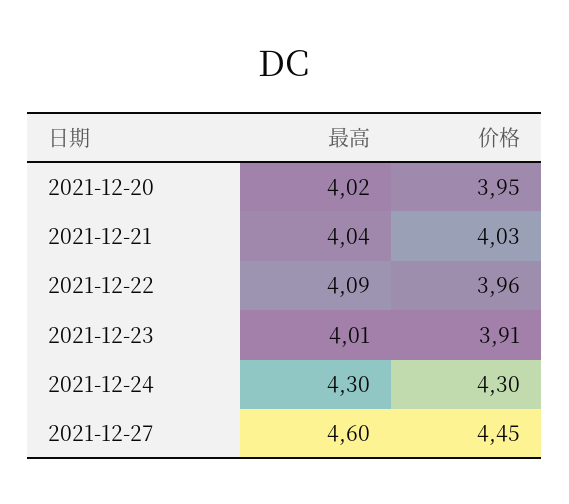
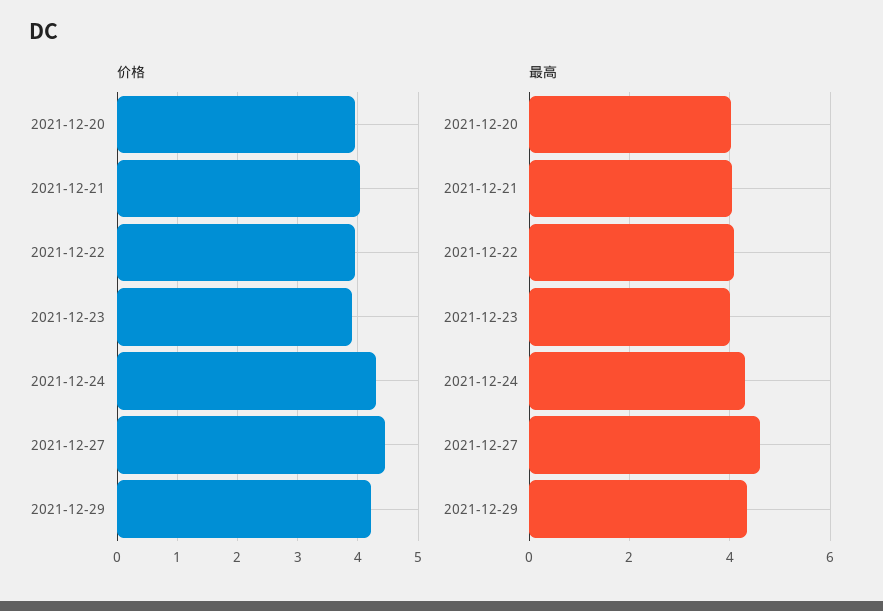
价格, 2021-12-29: none -> 4.2
最高, 2021-12-29: none -> 4.4

